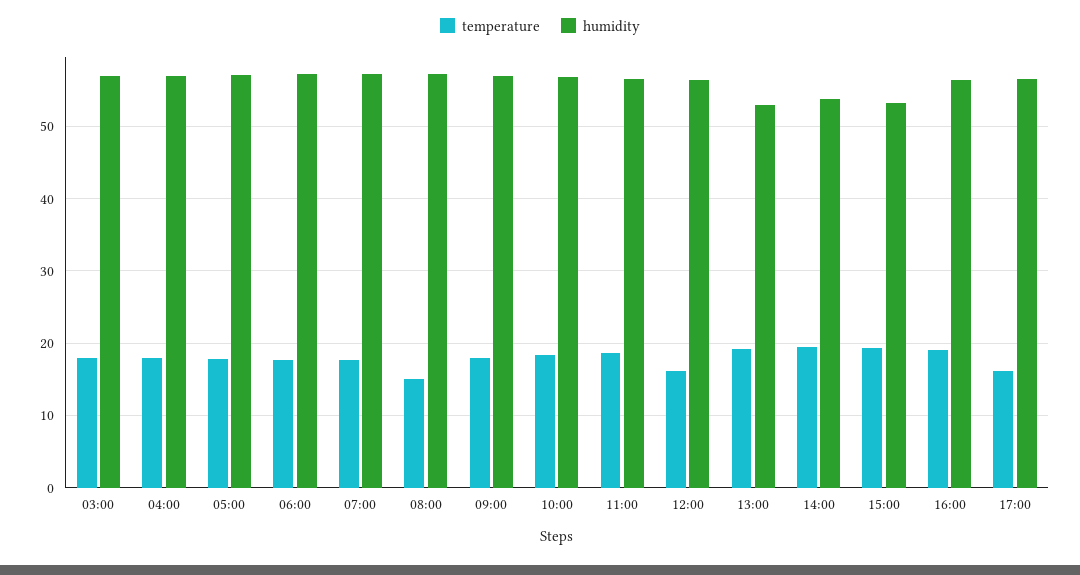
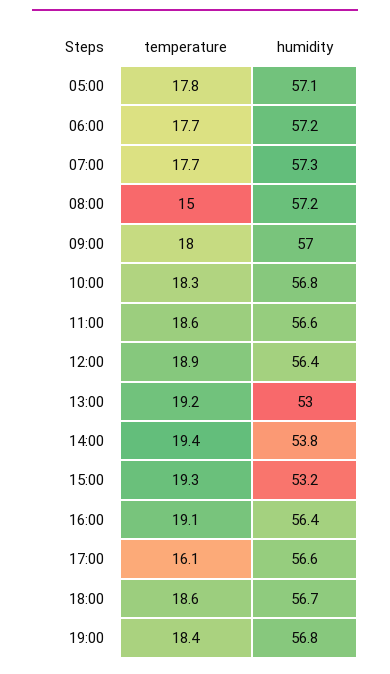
temperature, 03:00: 18 -> none
humidity, 03:00: 57 -> none
temperature, 04:00: 18 -> none
humidity, 04:00: 57 -> none
temperature, 12:00: 16 -> 18.9
temperature, 18:00: none -> 18.6
humidity, 18:00: none -> 56.7
temperature, 19:00: none -> 18.4
humidity, 19:00: none -> 56.8

